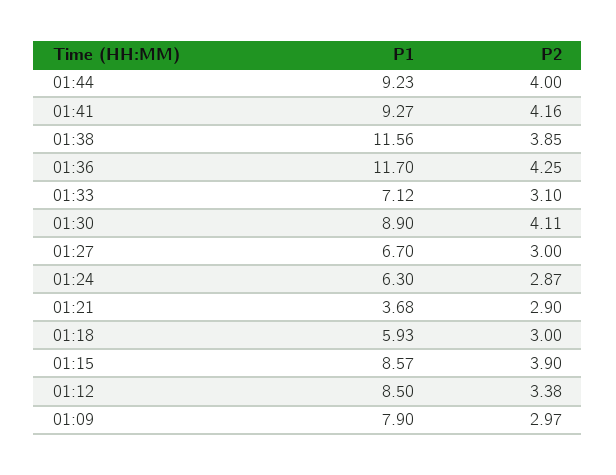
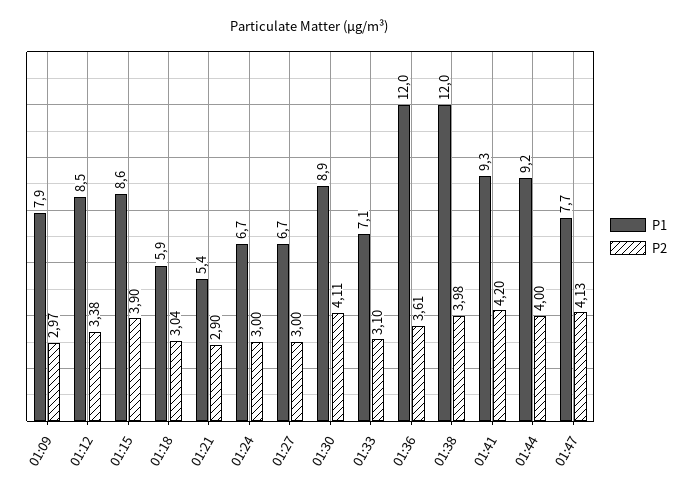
P2, 01:41: 4.16 -> 4.2
P1, 01:38: 11.56 -> 12
P2, 01:38: 3.85 -> 3.98
P1, 01:36: 11.7 -> 12
P2, 01:36: 4.25 -> 3.61
P1, 01:24: 6.3 -> 6.7
P2, 01:24: 2.87 -> 3
P1, 01:21: 3.68 -> 5.4
P2, 01:18: 3 -> 3.04
P1, 01:47: none -> 7.7
P2, 01:47: none -> 4.13

